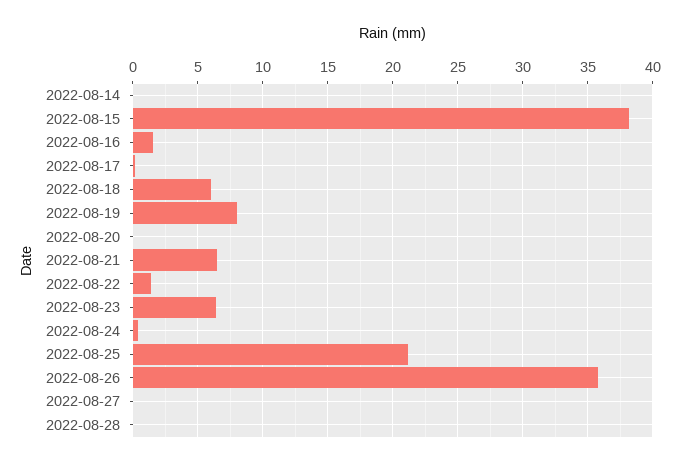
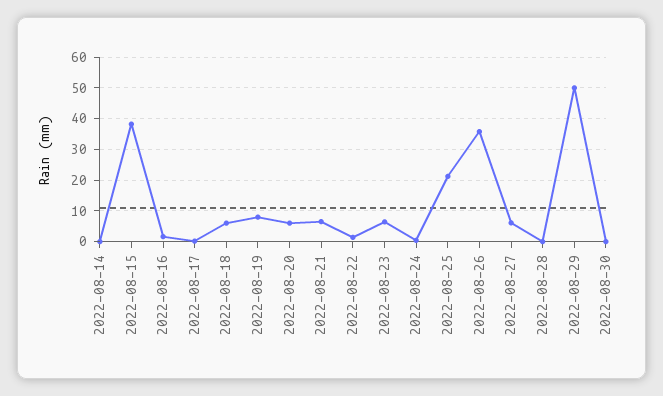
2022-08-20: 0 -> 6
2022-08-27: 0 -> 6
2022-08-29: none -> 50
2022-08-30: none -> 0

